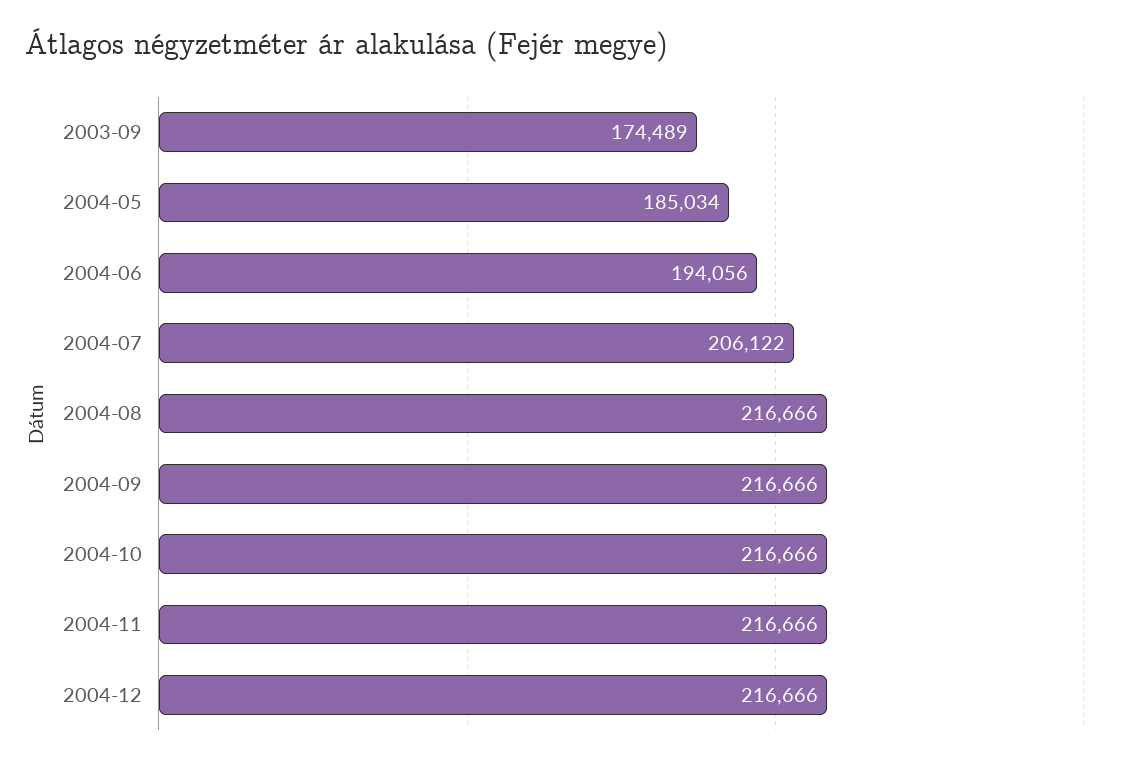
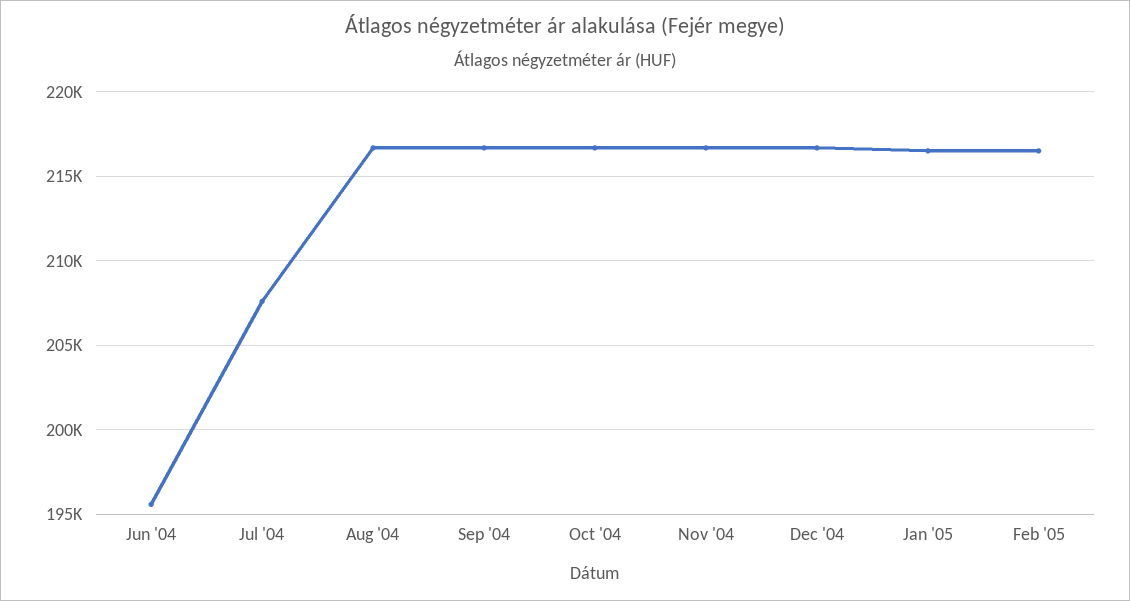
2003-09: 174489 -> none
2004-05: 185034 -> none
2004-06: 194056 -> 195500
2004-07: 206122 -> 207500
Jan '05: none -> 216500
Feb '05: none -> 216500

